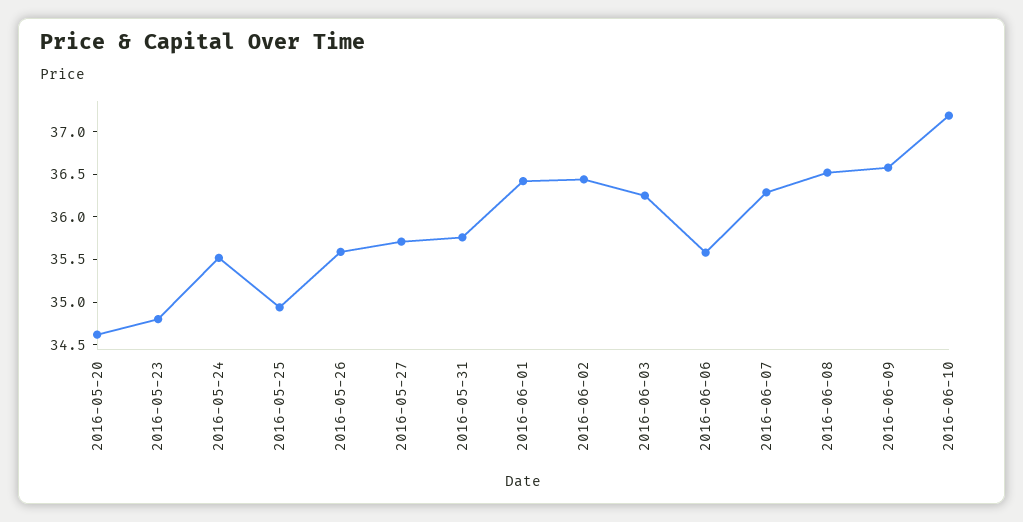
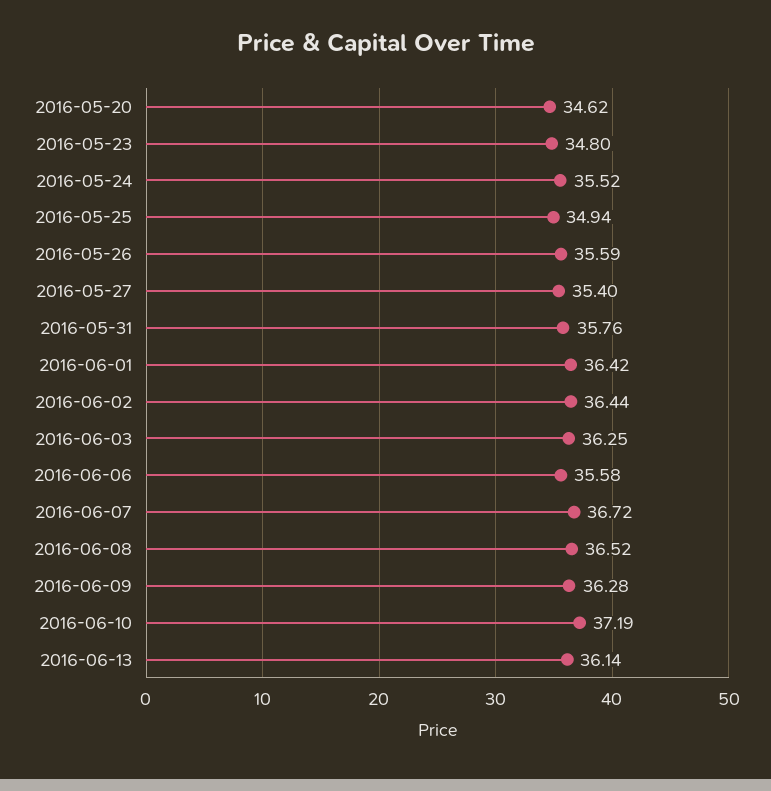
2016-05-27: 35.7 -> 35.4
2016-06-07: 36.3 -> 36.72
2016-06-09: 36.6 -> 36.28
2016-06-13: none -> 36.14

